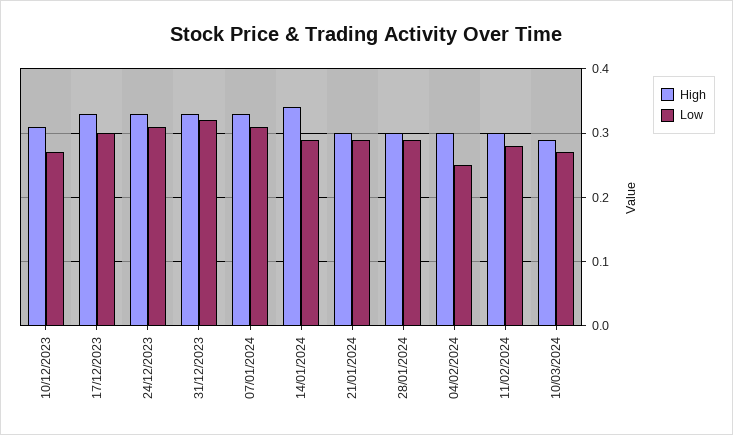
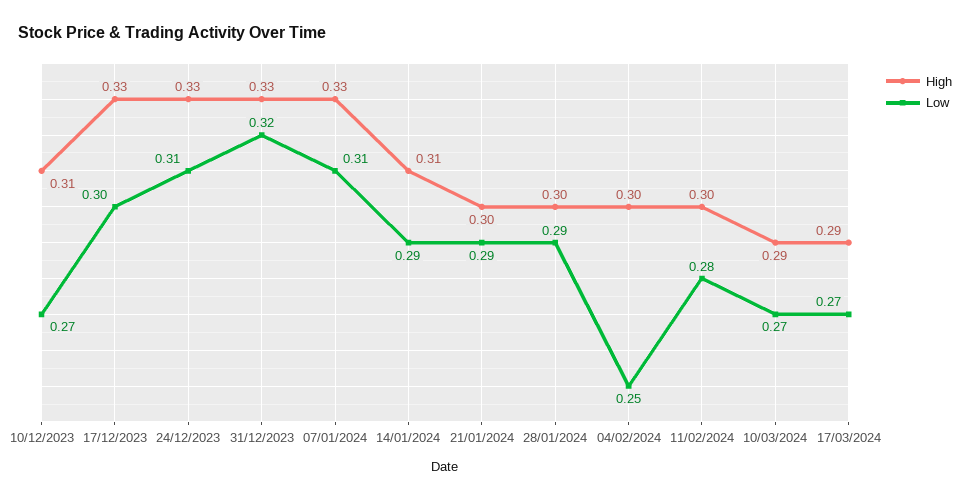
High, 14/01/2024: 0.34 -> 0.31
High, 17/03/2024: none -> 0.29
Low, 17/03/2024: none -> 0.27

